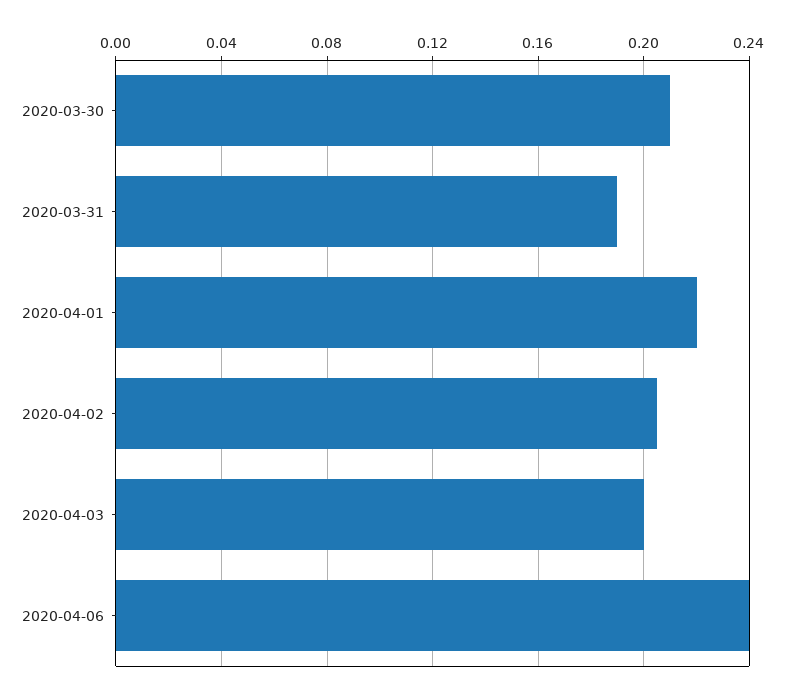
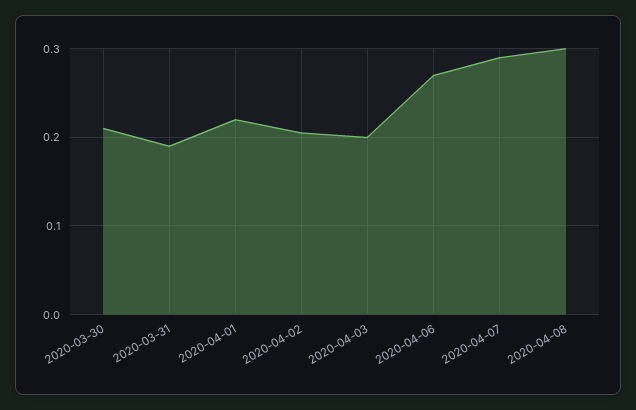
2020-04-06: 0.24 -> 0.27
2020-04-07: none -> 0.29
2020-04-08: none -> 0.3

